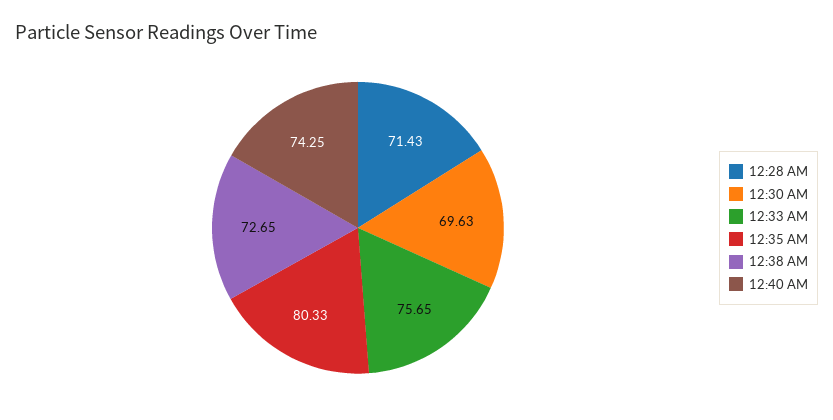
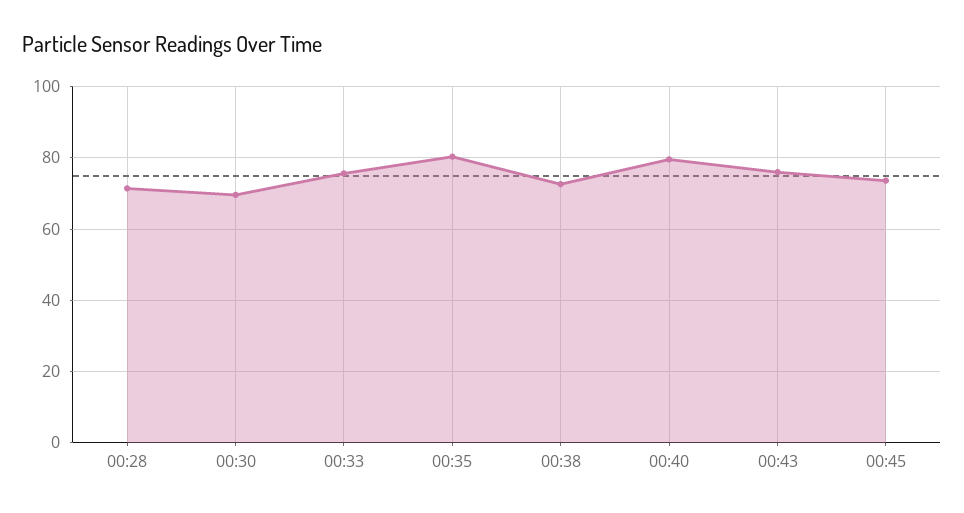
12:40 AM: 74.25 -> 80
00:43: none -> 76
00:45: none -> 74

